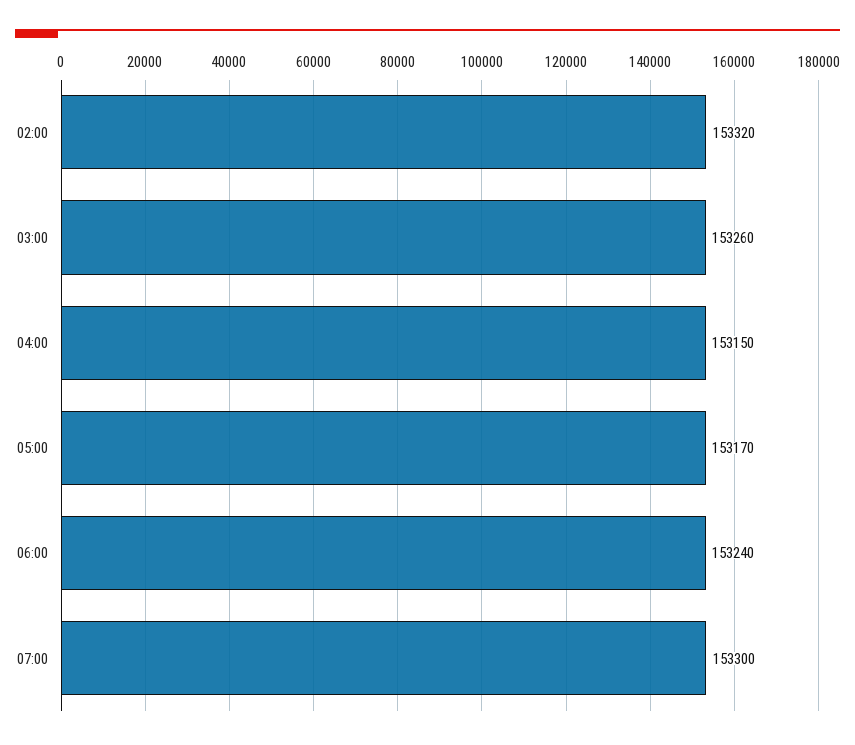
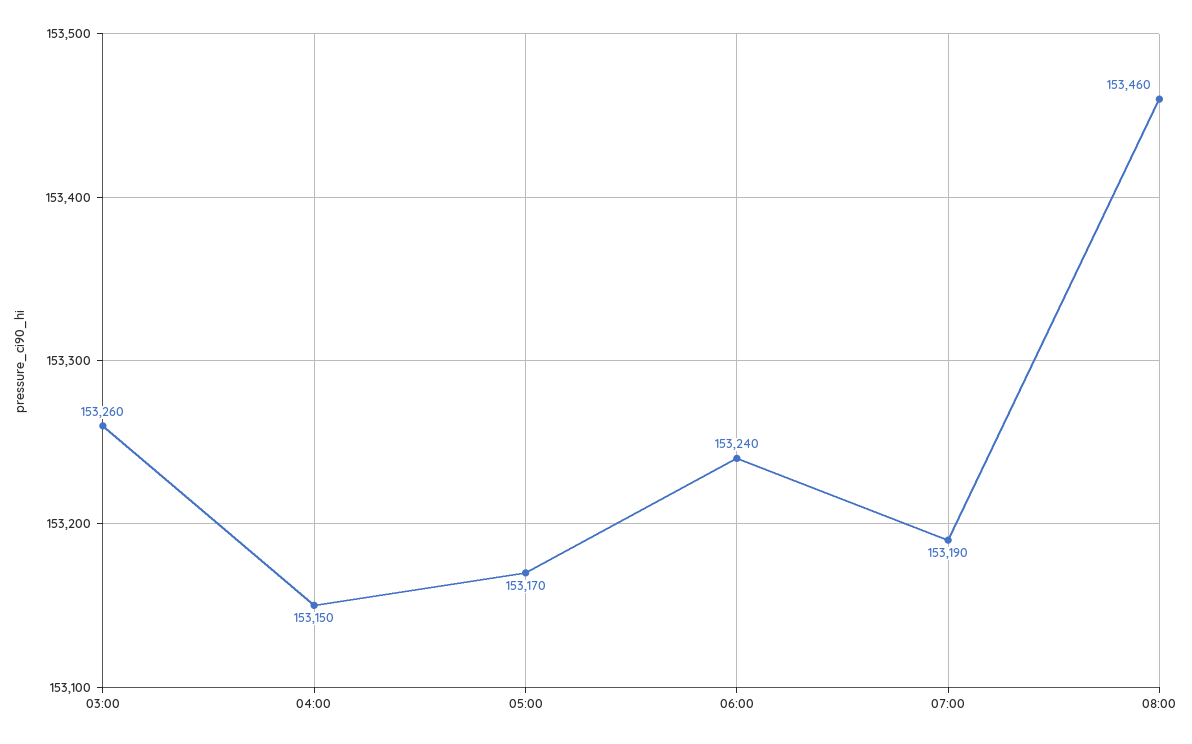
02:00: 153320 -> none
07:00: 153300 -> 153190
08:00: none -> 153460

